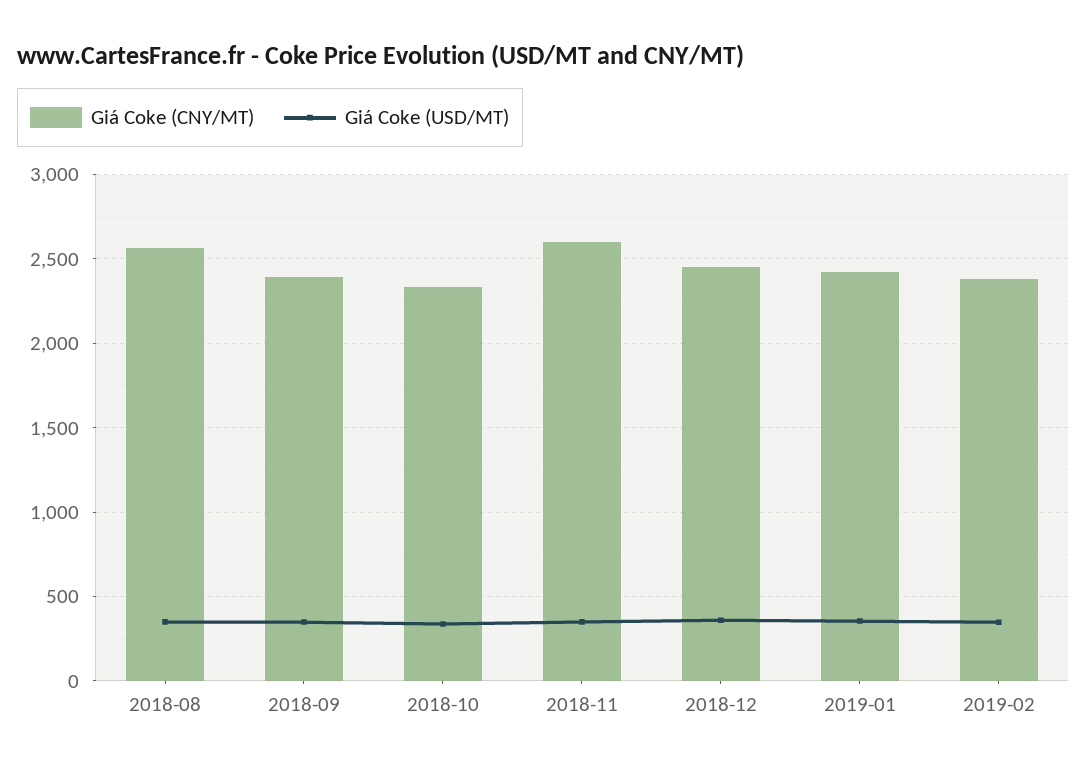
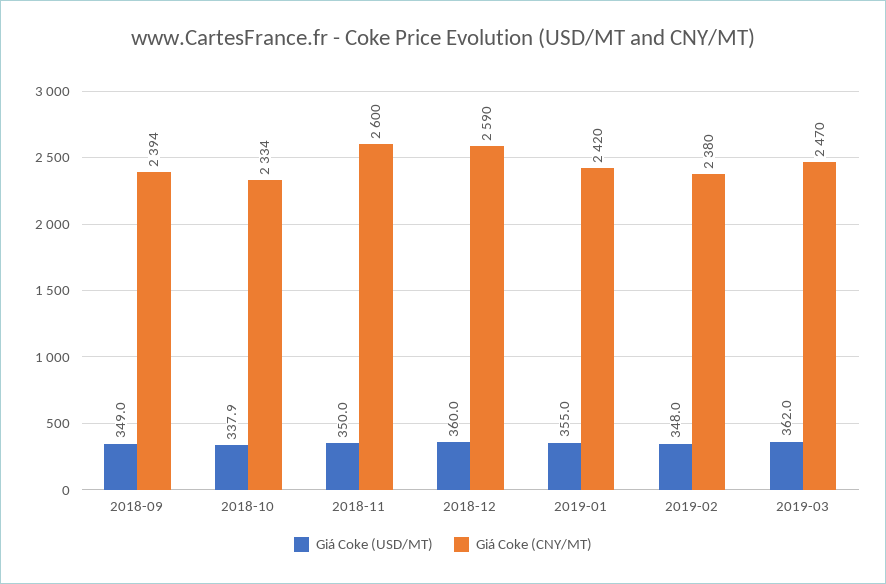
Giá Coke (CNY/MT), 2018-08: 2550 -> none
Giá Coke (USD/MT), 2018-08: 350 -> none
Giá Coke (CNY/MT), 2018-12: 2450 -> 2590
Giá Coke (USD/MT), 2019-03: none -> 362
Giá Coke (CNY/MT), 2019-03: none -> 2470

